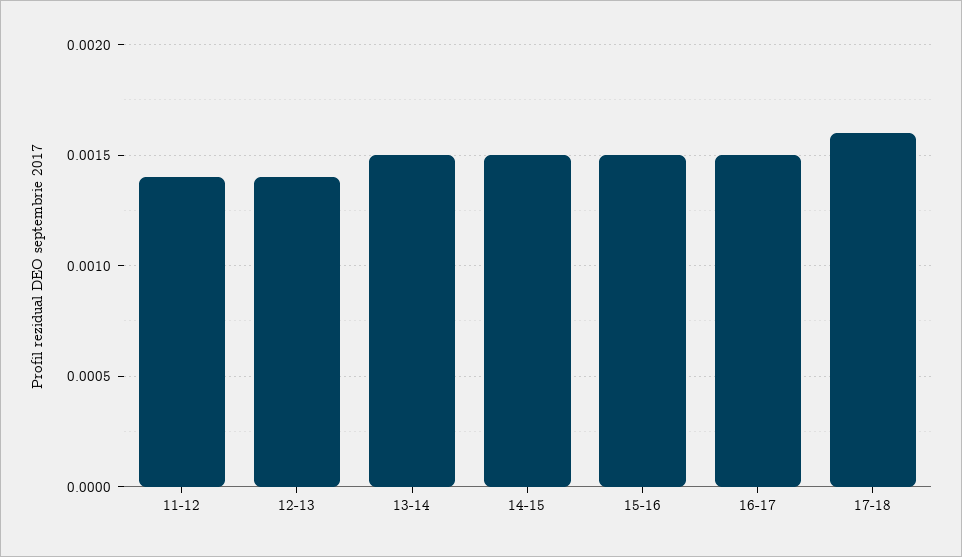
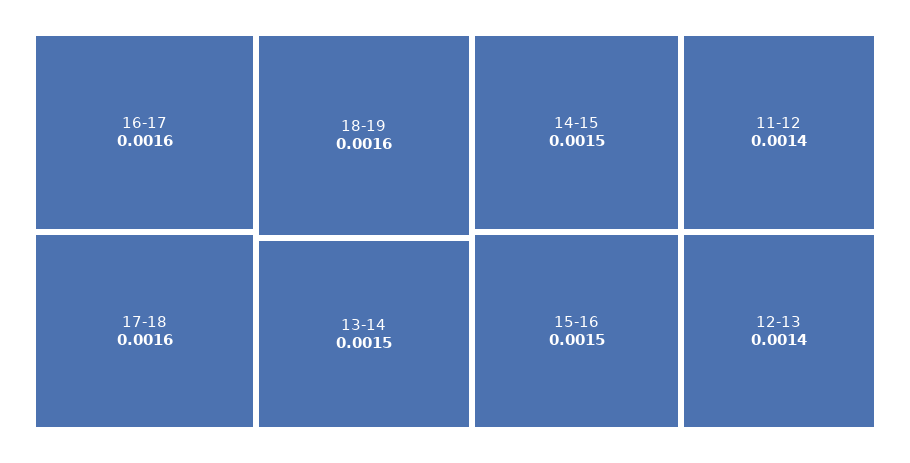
16-17: 0.0015 -> 0.0016
18-19: none -> 0.0016

